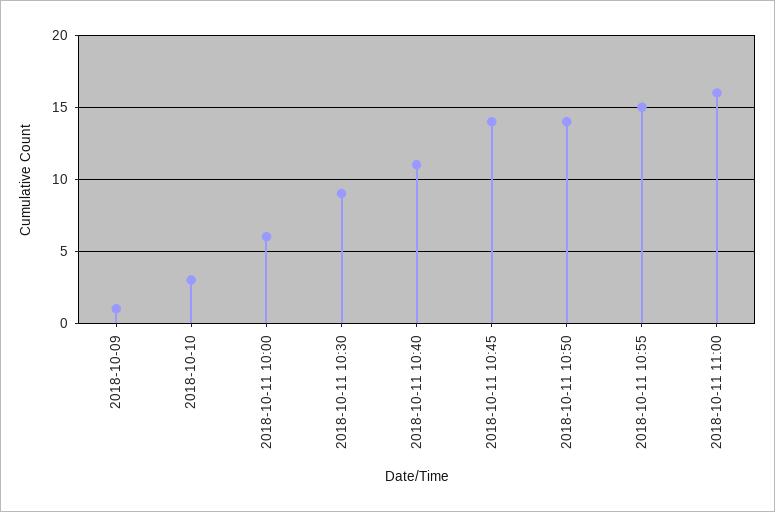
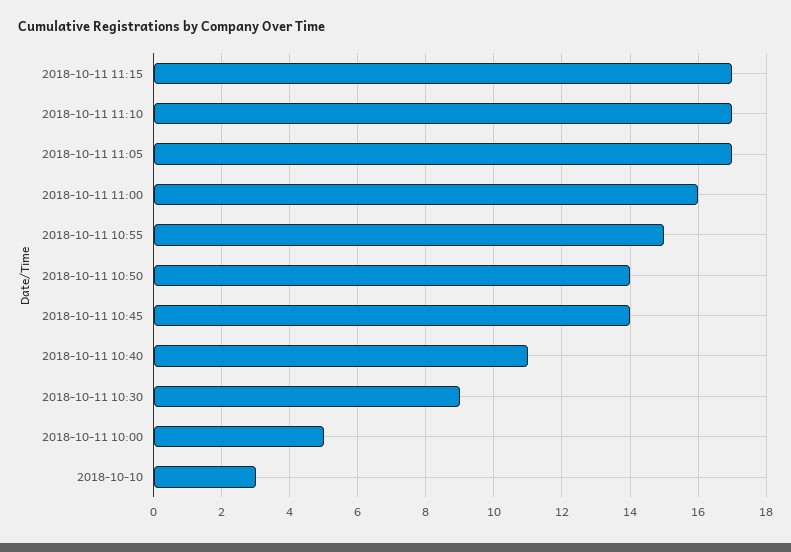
2018-10-09: 1 -> none
2018-10-11 10:00: 6 -> 5
2018-10-11 11:15: none -> 17
2018-10-11 11:10: none -> 17
2018-10-11 11:05: none -> 17

